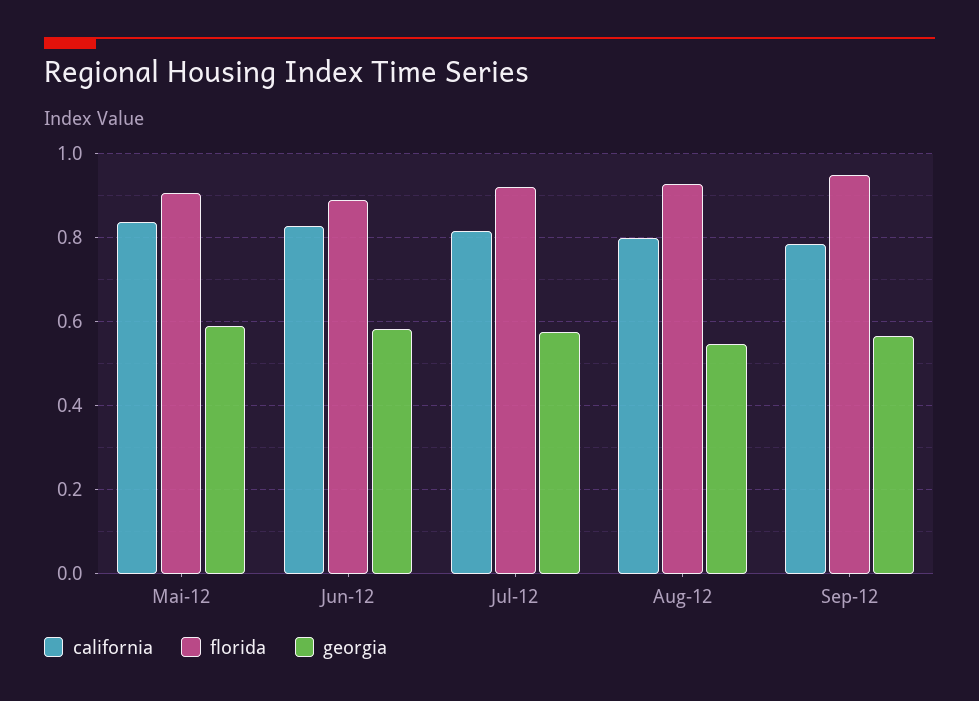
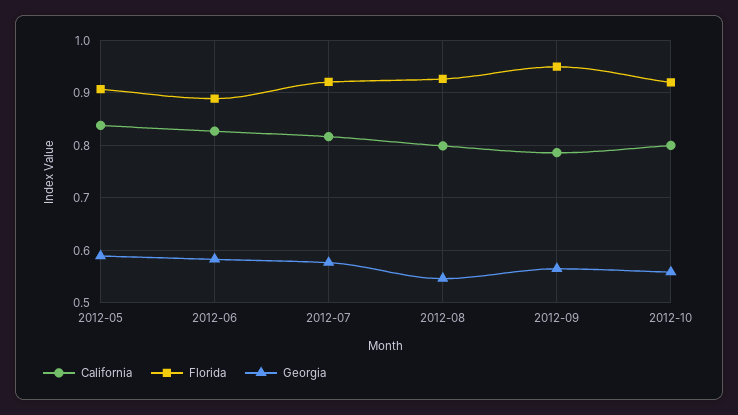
california, 2012-10: none -> 0.8
florida, 2012-10: none -> 0.92
georgia, 2012-10: none -> 0.56

